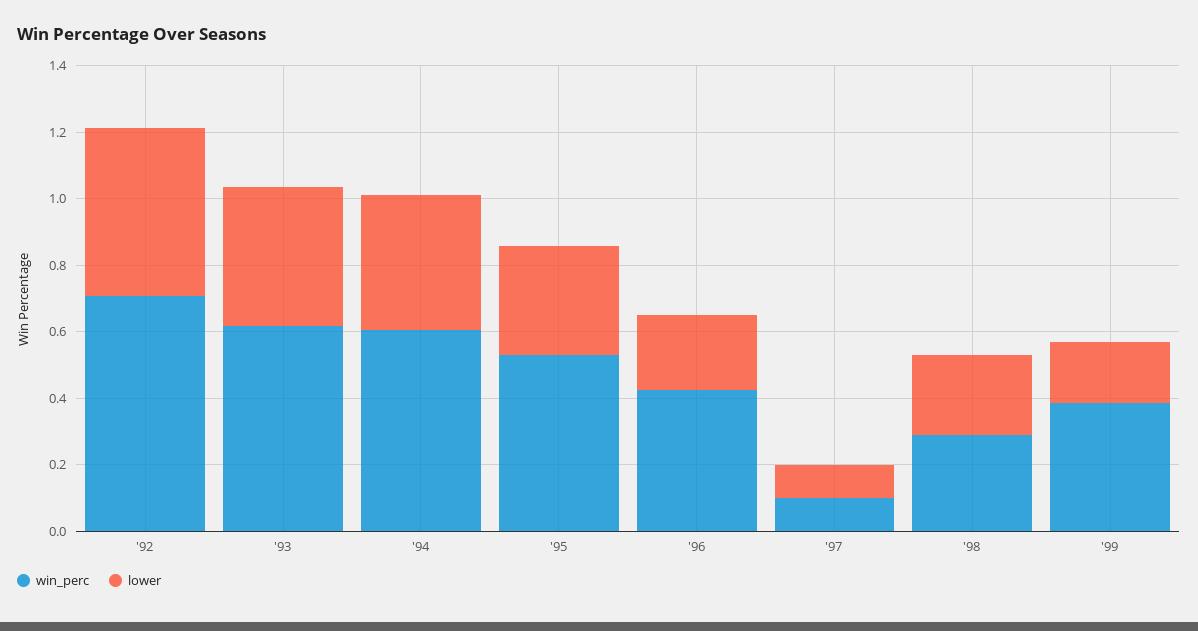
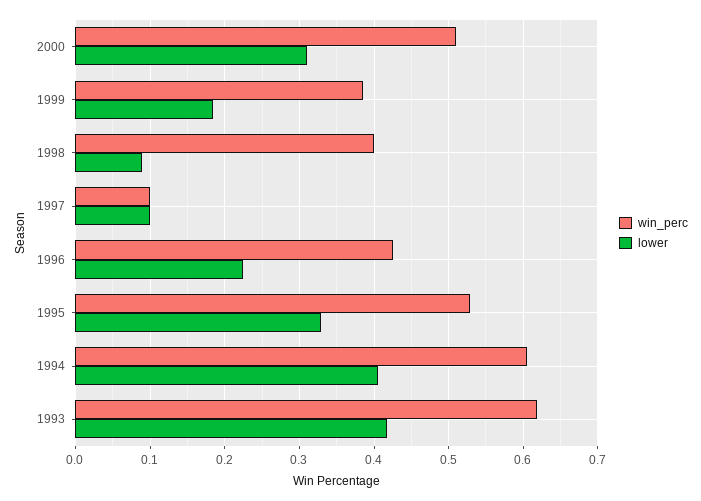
win_perc, '92: 0.7 -> none
lower, '92: 0.5 -> none
win_perc, '98: 0.3 -> 0.4
lower, '98: 0.25 -> 0.09
win_perc, 2000: none -> 0.51
lower, 2000: none -> 0.31

